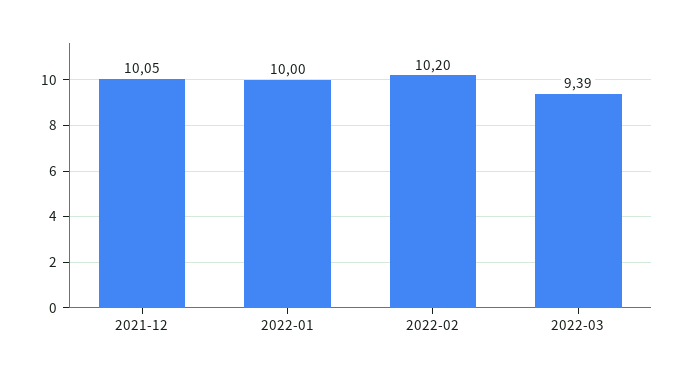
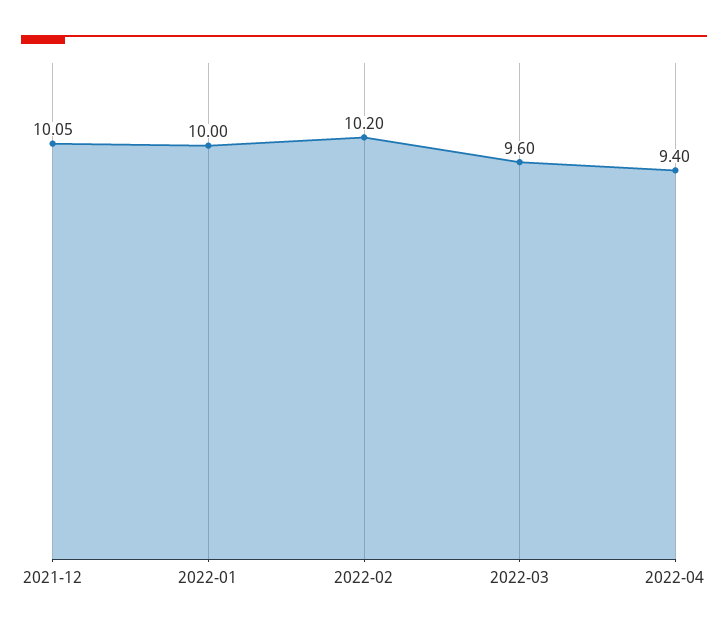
2022-03: 9.39 -> 9.6
2022-04: none -> 9.4

